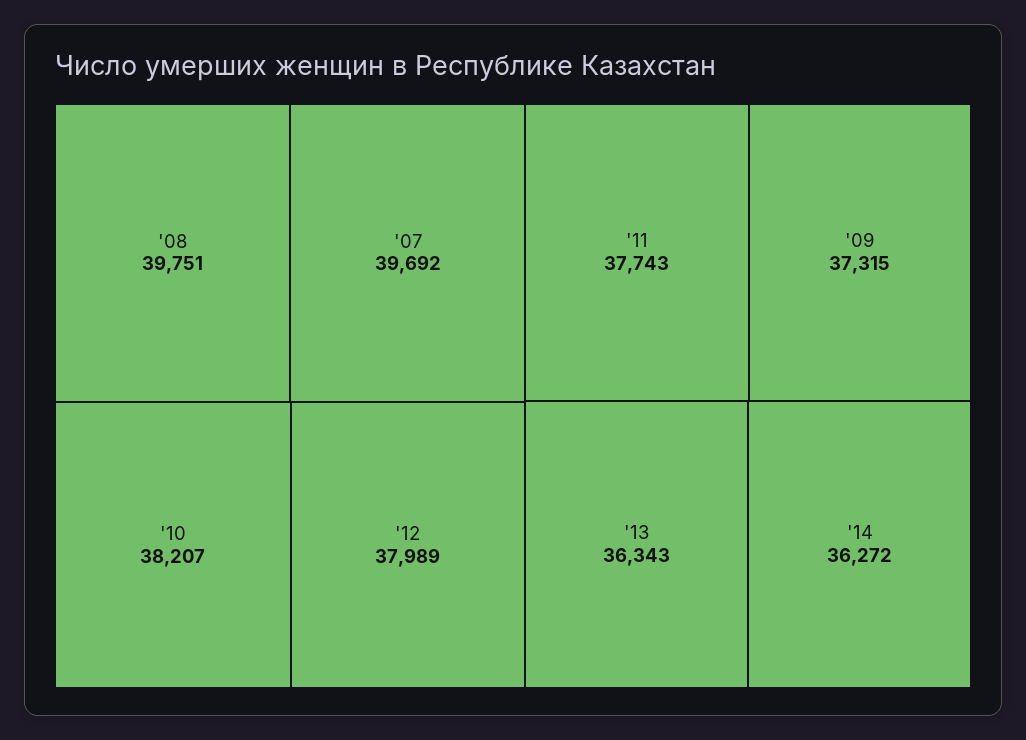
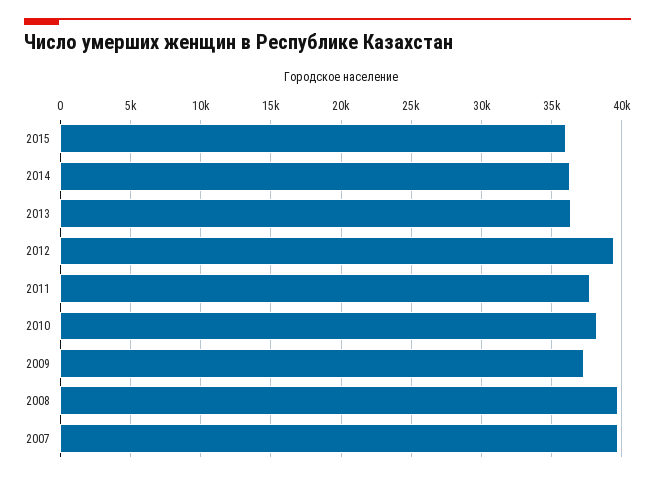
'12: 37989 -> 39500
2015: none -> 36000

